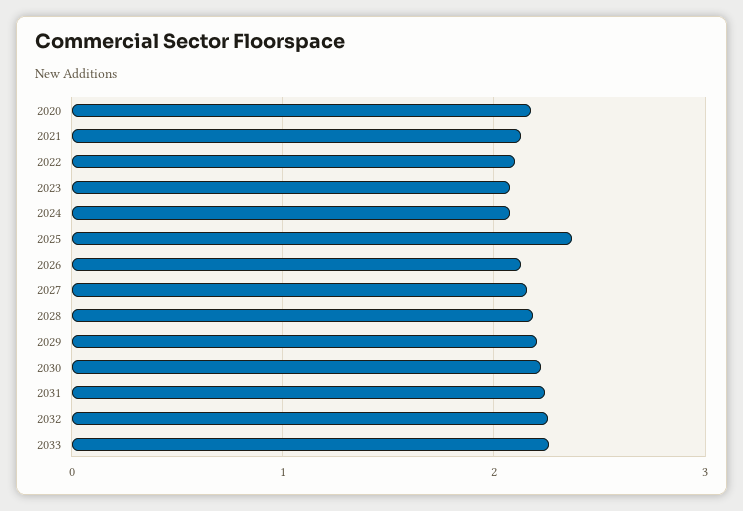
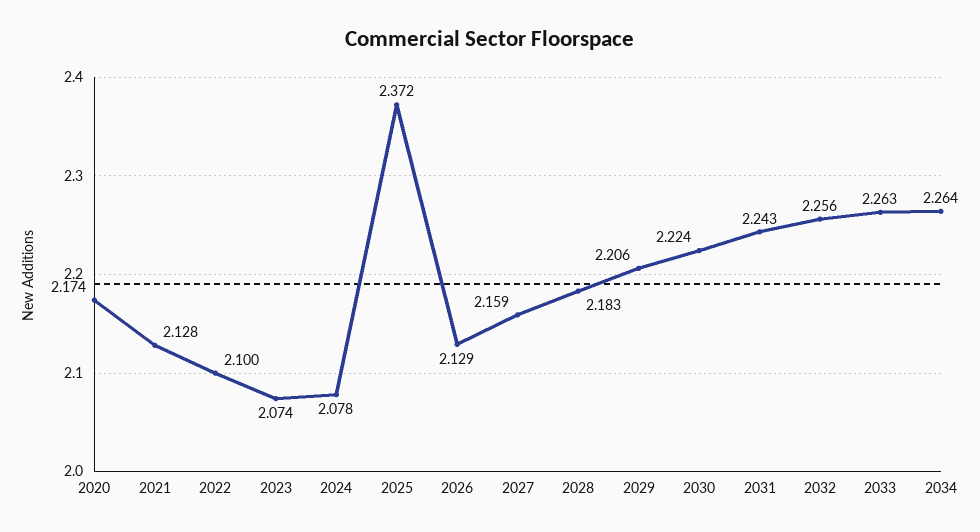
2034: none -> 2.264

